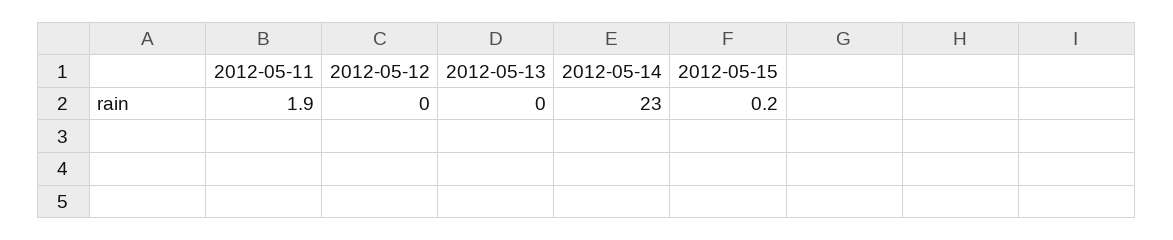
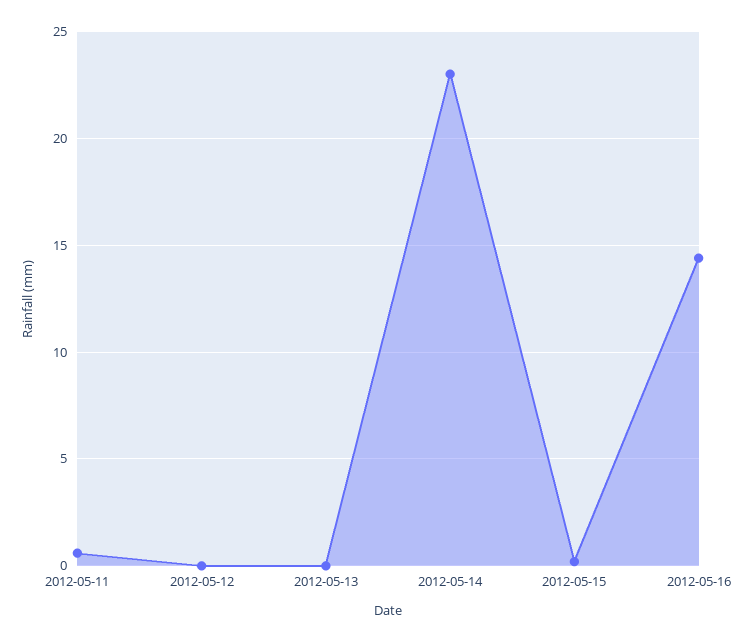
2012-05-11: 1.9 -> 0.5
2012-05-16: none -> 14.5

